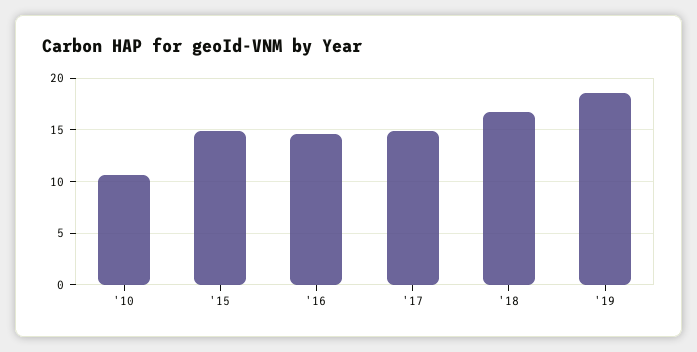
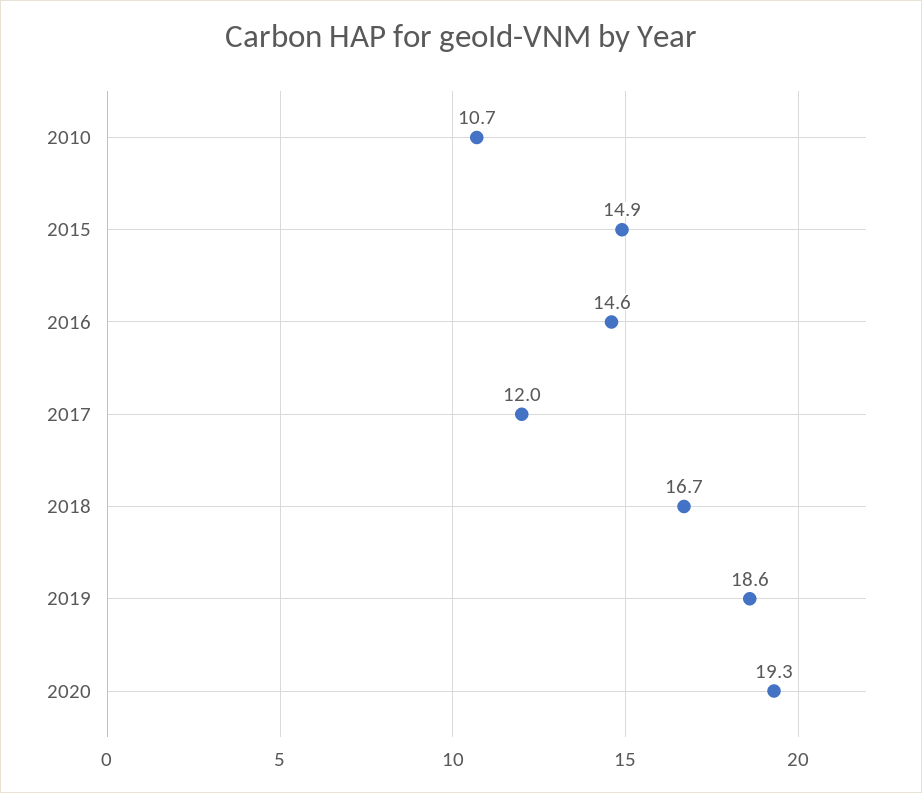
'17: 15 -> 12
2020: none -> 19.3

